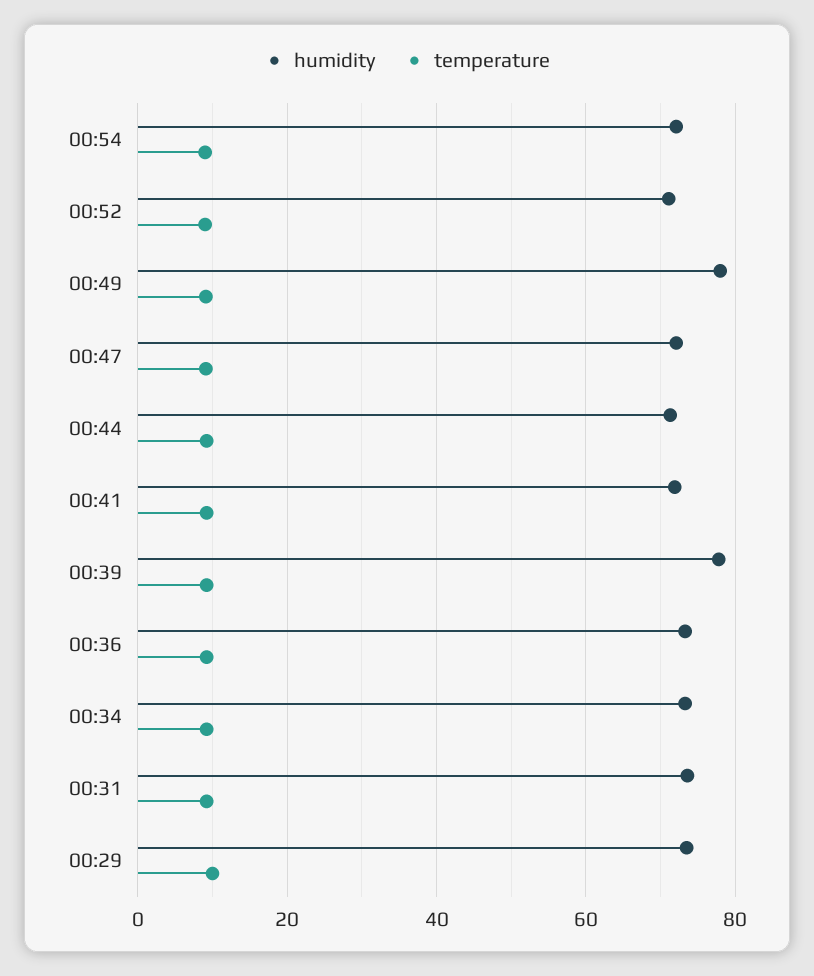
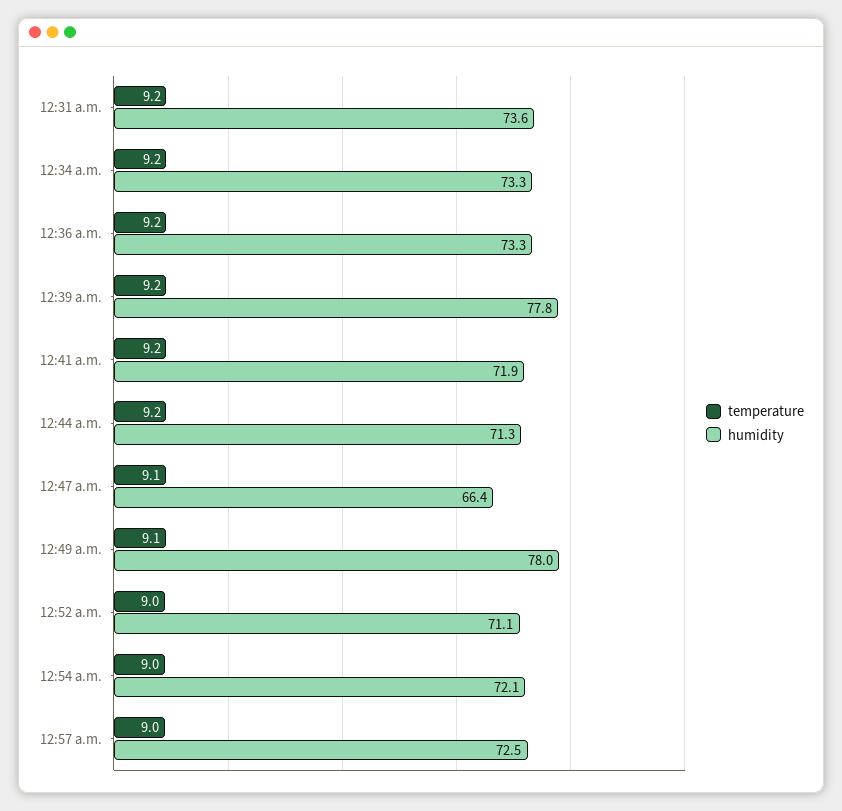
humidity, 00:47: 72 -> 66.4
humidity, 00:29: 74 -> none
temperature, 00:29: 10 -> none
temperature, 12:57 a.m.: none -> 9
humidity, 12:57 a.m.: none -> 72.5

